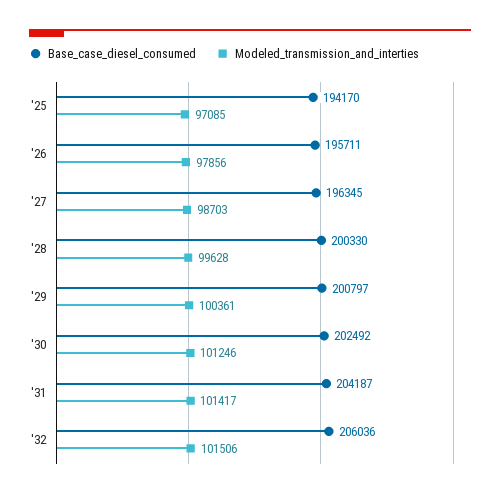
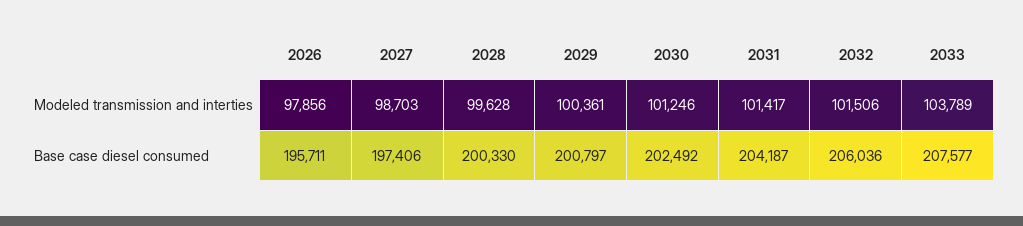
Base_case_diesel_consumed, '25: 194170 -> none
Modeled_transmission_and_interties, '25: 97085 -> none
Base_case_diesel_consumed, '27: 196345 -> 197406
Modeled_transmission_and_interties, 2033: none -> 103789
Base_case_diesel_consumed, 2033: none -> 207577

